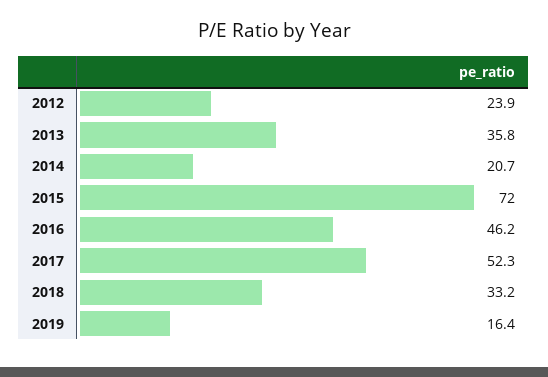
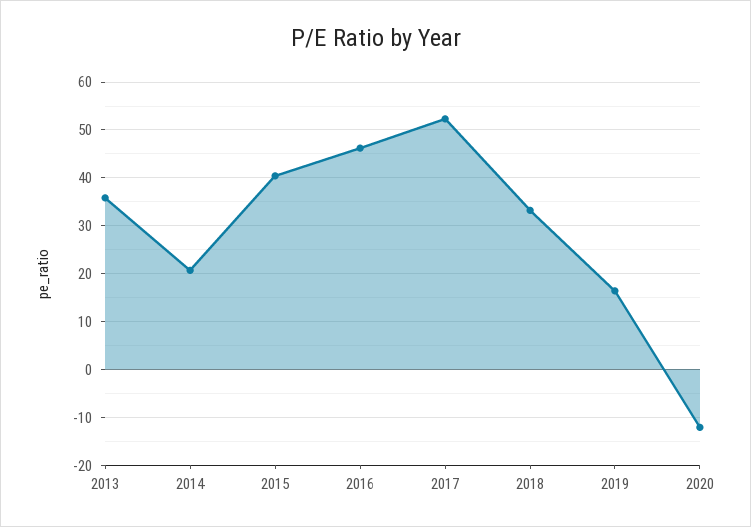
2012: 23.9 -> none
2015: 72 -> 40
2020: none -> -12

